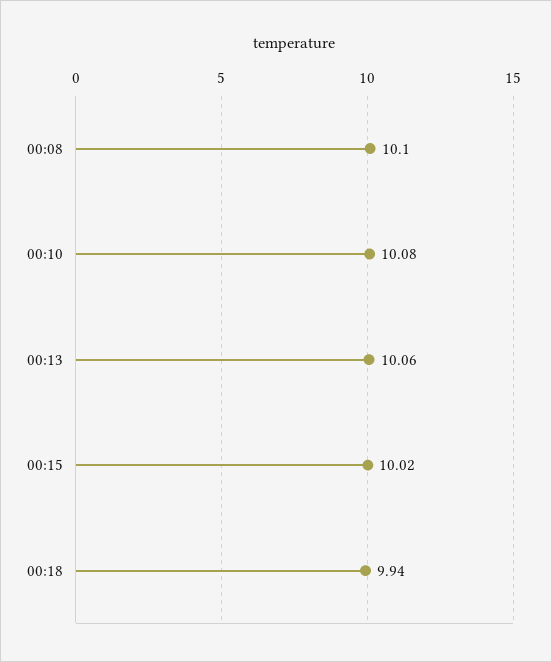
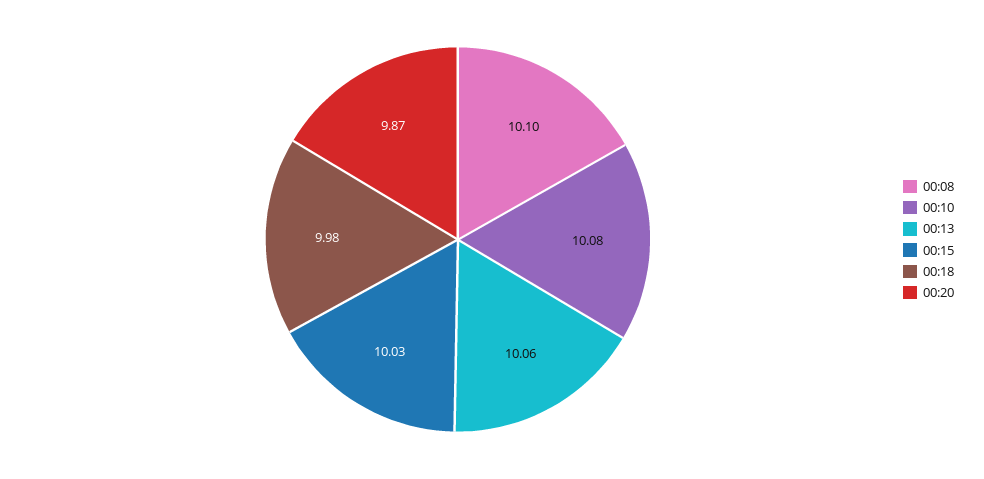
00:15: 10.02 -> 10.03
00:18: 9.94 -> 9.98
00:20: none -> 9.87

